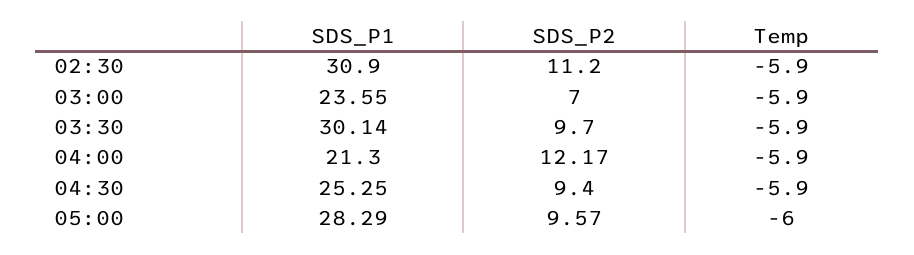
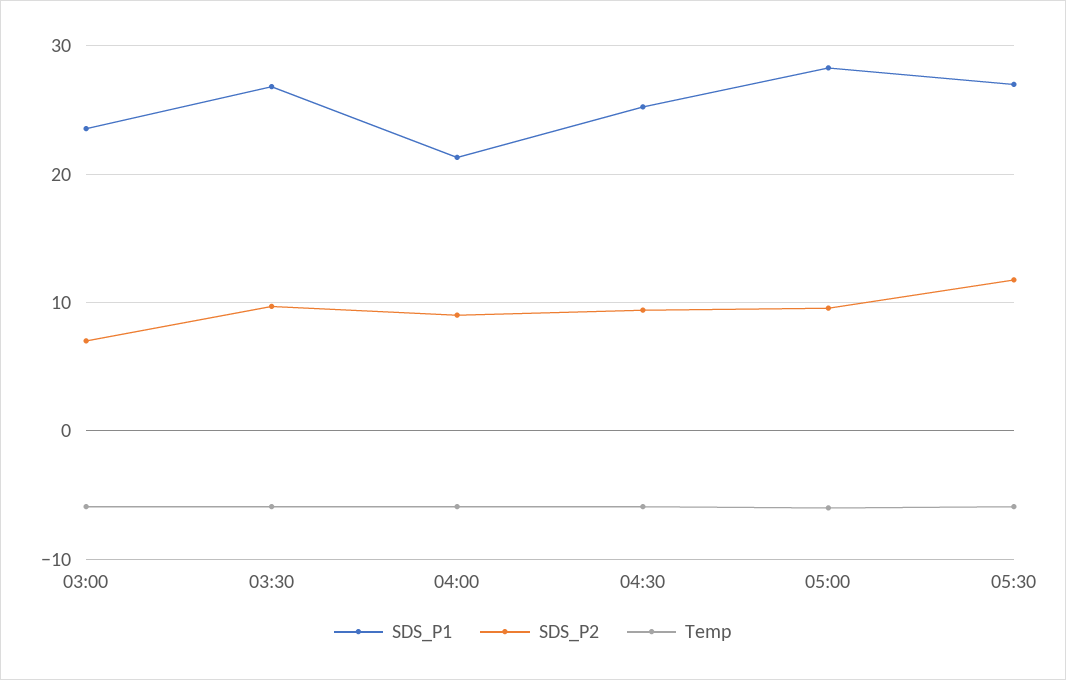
SDS_P1, 02:30: 30.9 -> none
SDS_P2, 02:30: 11.2 -> none
Temp, 02:30: -5.9 -> none
SDS_P1, 03:30: 30.14 -> 27
SDS_P2, 04:00: 12.17 -> 9
SDS_P1, 05:30: none -> 27
SDS_P2, 05:30: none -> 12
Temp, 05:30: none -> -6

